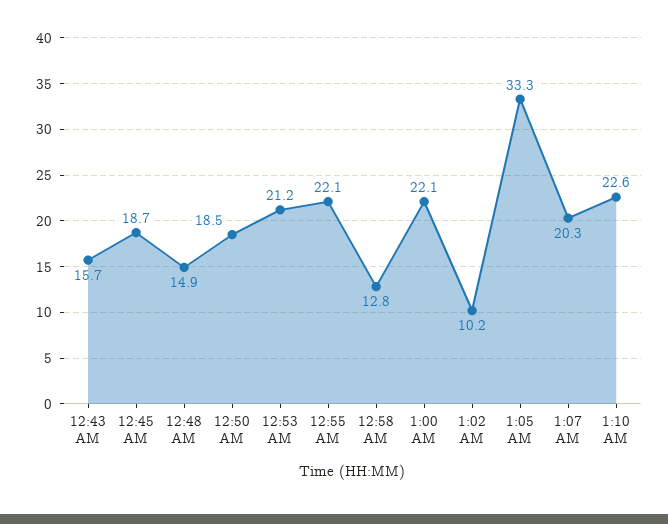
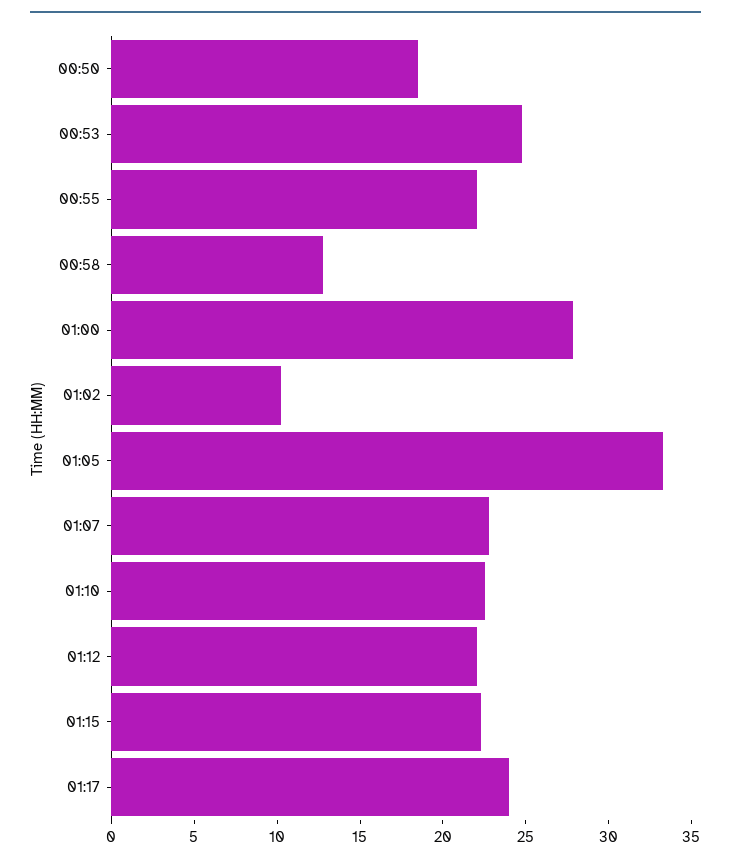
12:43 AM: 15.7 -> none
12:45 AM: 18.7 -> none
12:48 AM: 14.9 -> none
12:53 AM: 21.2 -> 25
1:00 AM: 22.1 -> 28
1:07 AM: 20.3 -> 23
01:12: none -> 22
01:15: none -> 22
01:17: none -> 24

